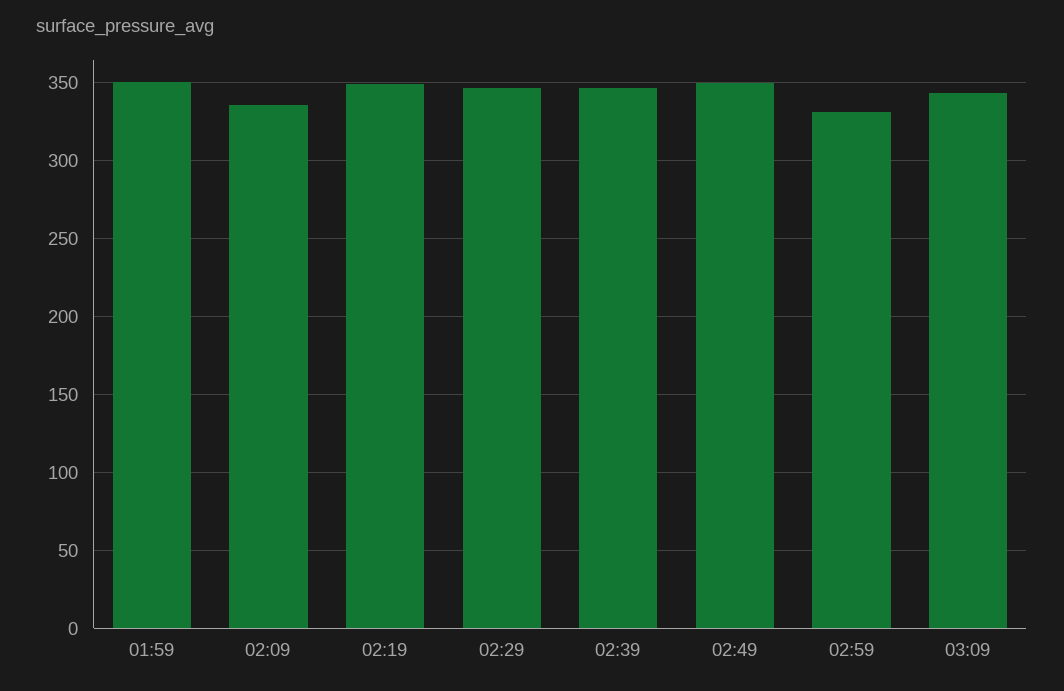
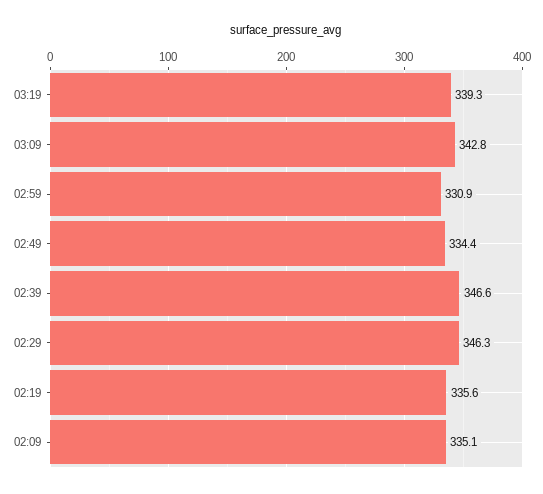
01:59: 350 -> none
02:19: 350 -> 335.6
02:49: 350 -> 334.4
03:19: none -> 339.3

